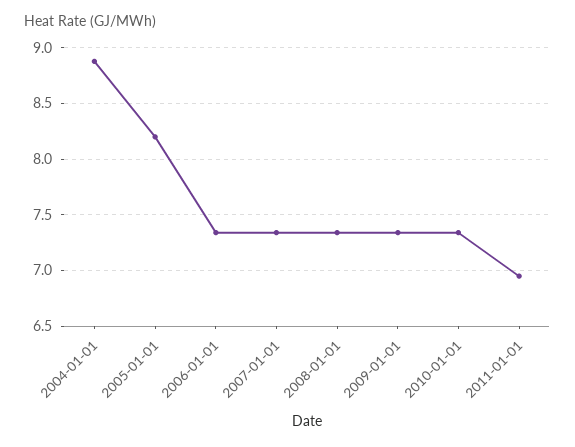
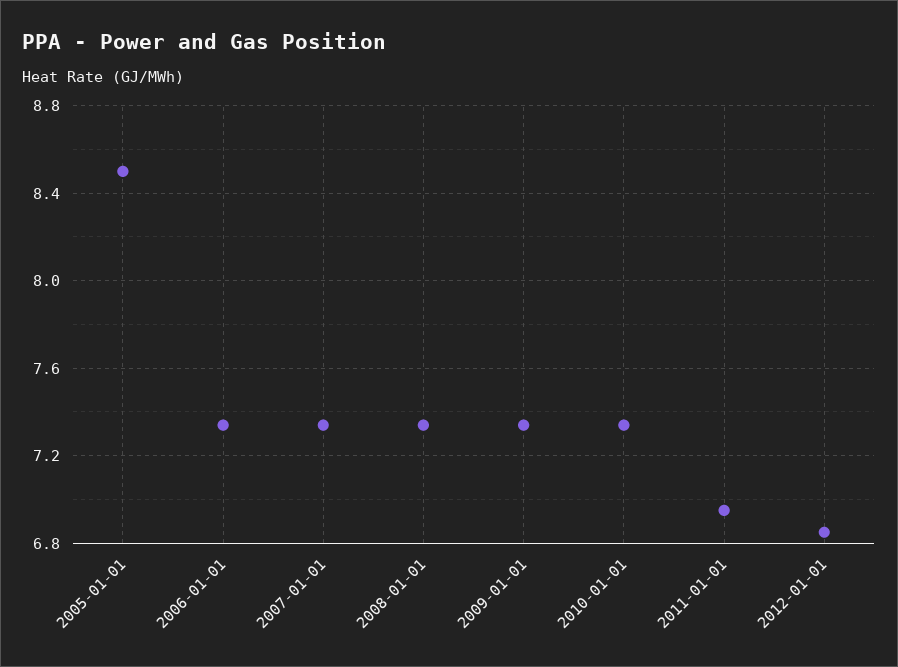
2004-01-01: 8.9 -> none
2005-01-01: 8.2 -> 8.5
2012-01-01: none -> 6.85

